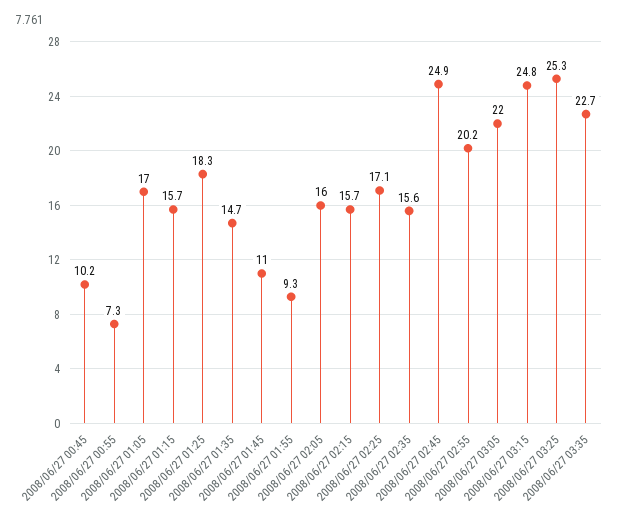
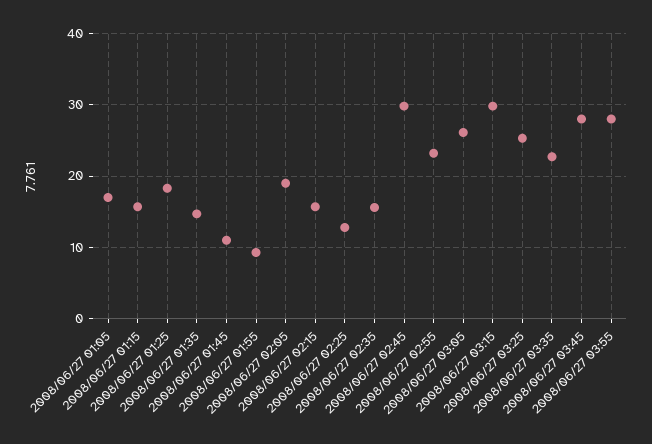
2008/06/27 00:45: 10.2 -> none
2008/06/27 00:55: 7.3 -> none
2008/06/27 02:05: 16 -> 19
2008/06/27 02:25: 17.1 -> 13
2008/06/27 02:45: 24.9 -> 30
2008/06/27 02:55: 20.2 -> 23
2008/06/27 03:05: 22 -> 26
2008/06/27 03:15: 24.8 -> 30
2008/06/27 03:45: none -> 28
2008/06/27 03:55: none -> 28

